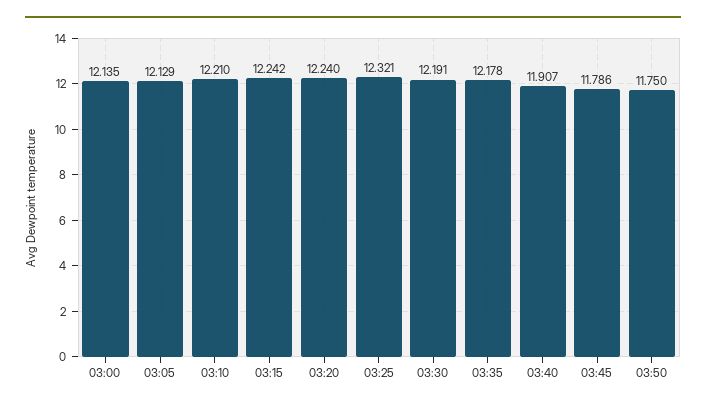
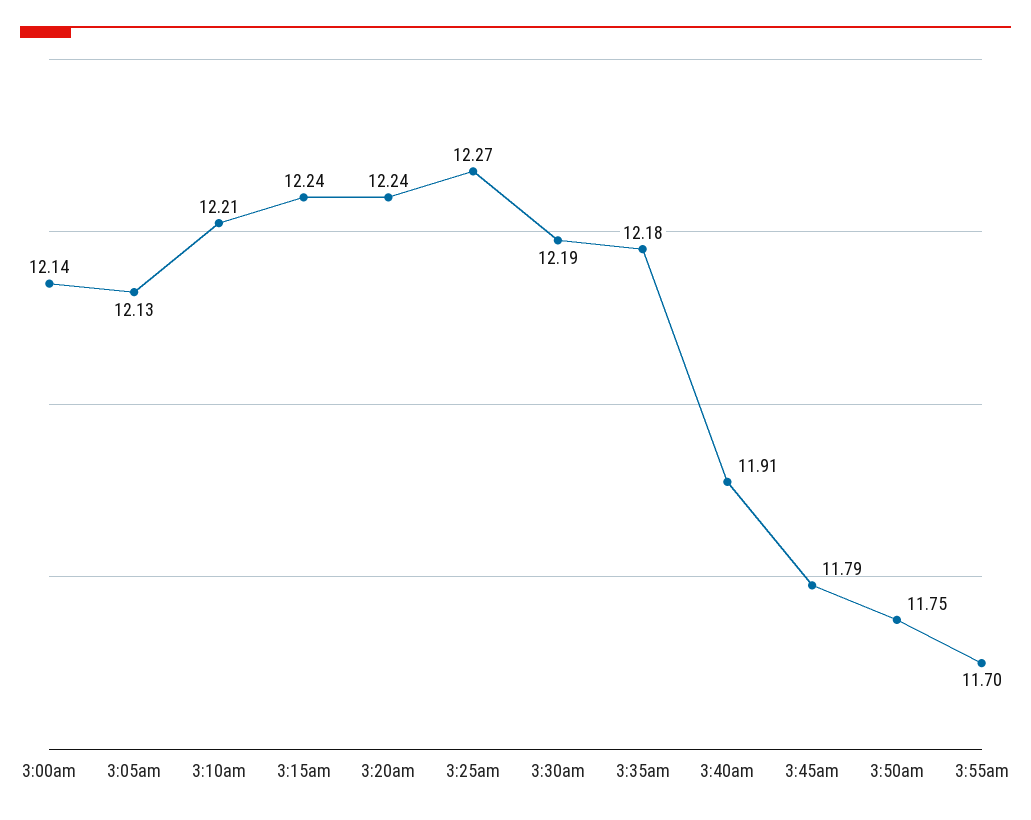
03:25: 12.321 -> 12.27
3:55am: none -> 11.7

